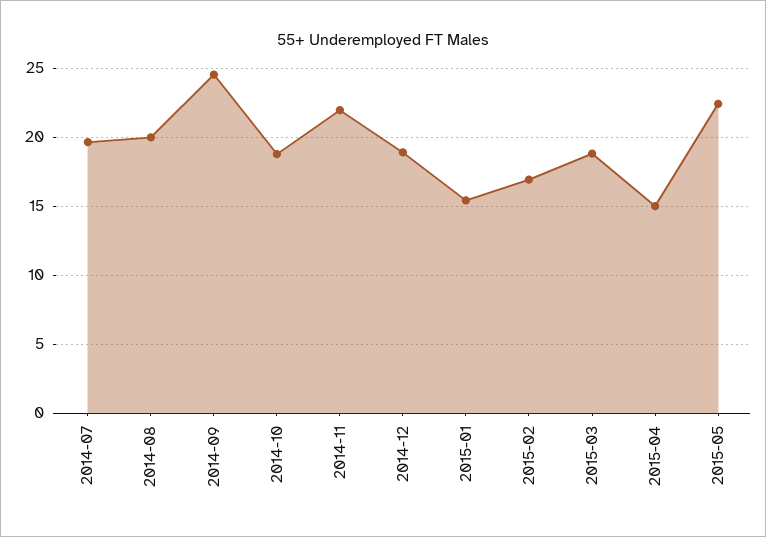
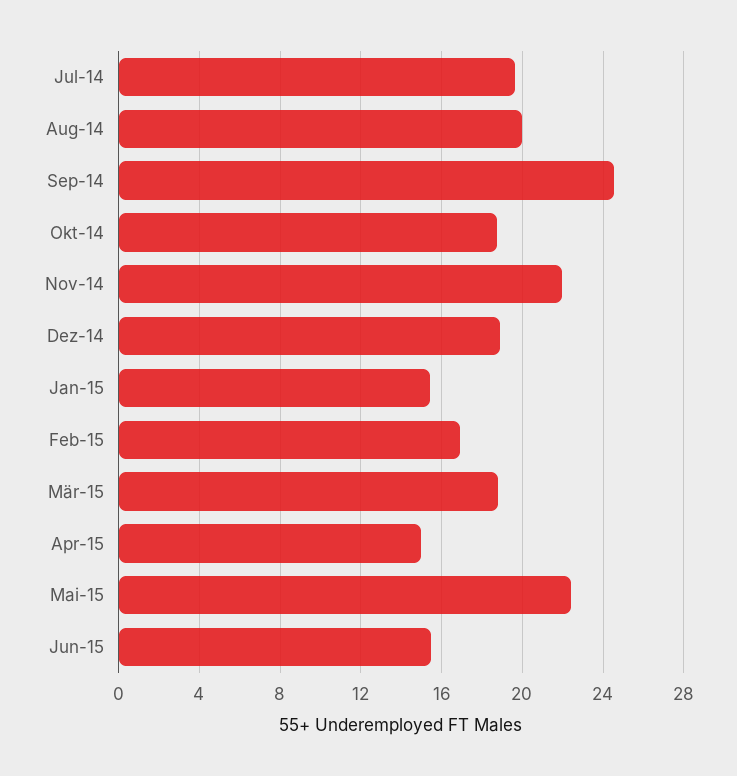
Jun-15: none -> 15.5

